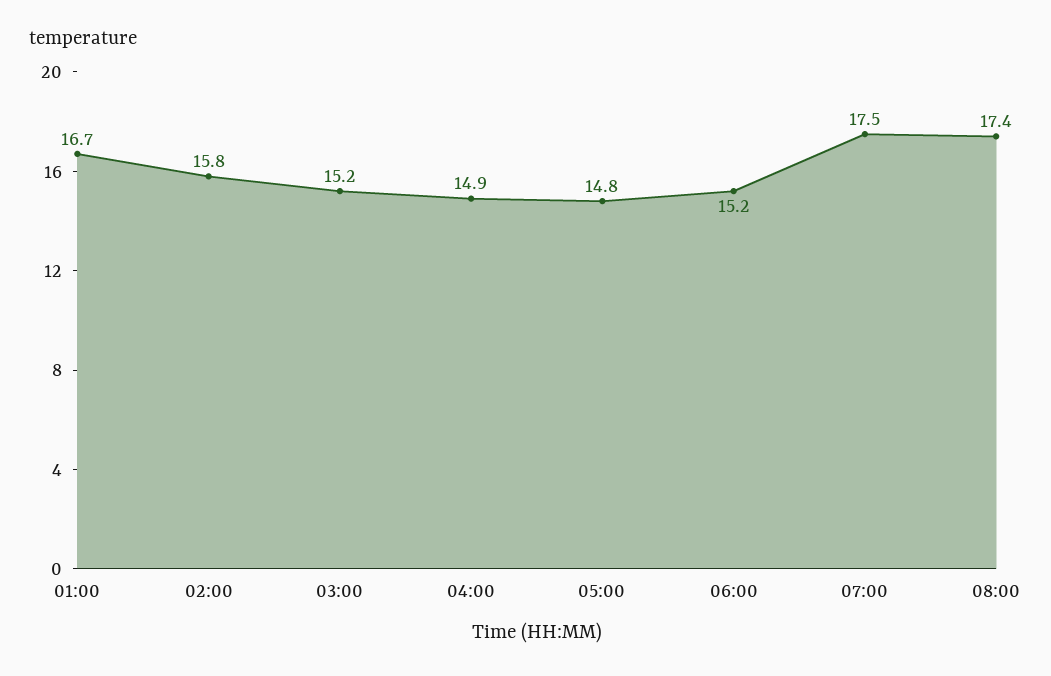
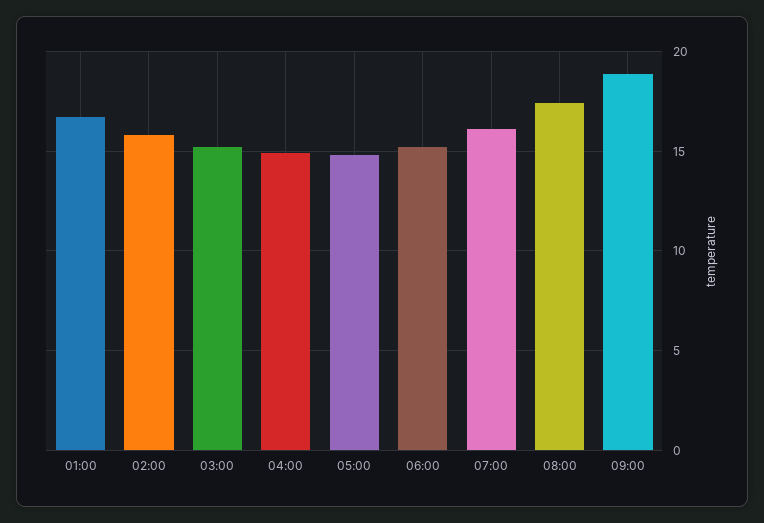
07:00: 17.5 -> 16
09:00: none -> 19

